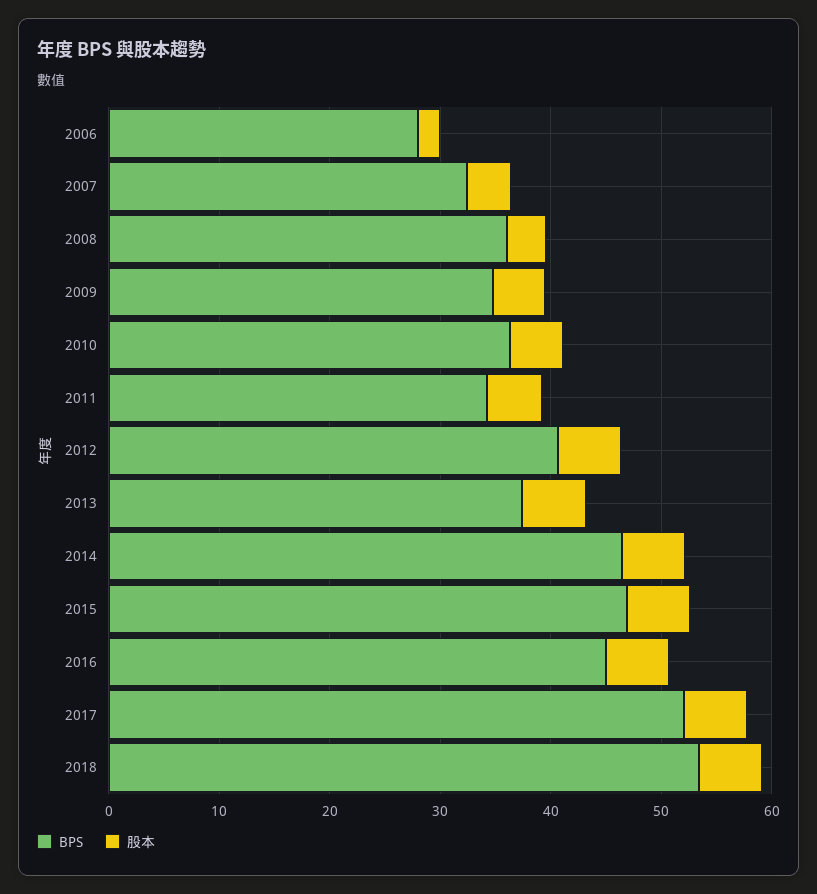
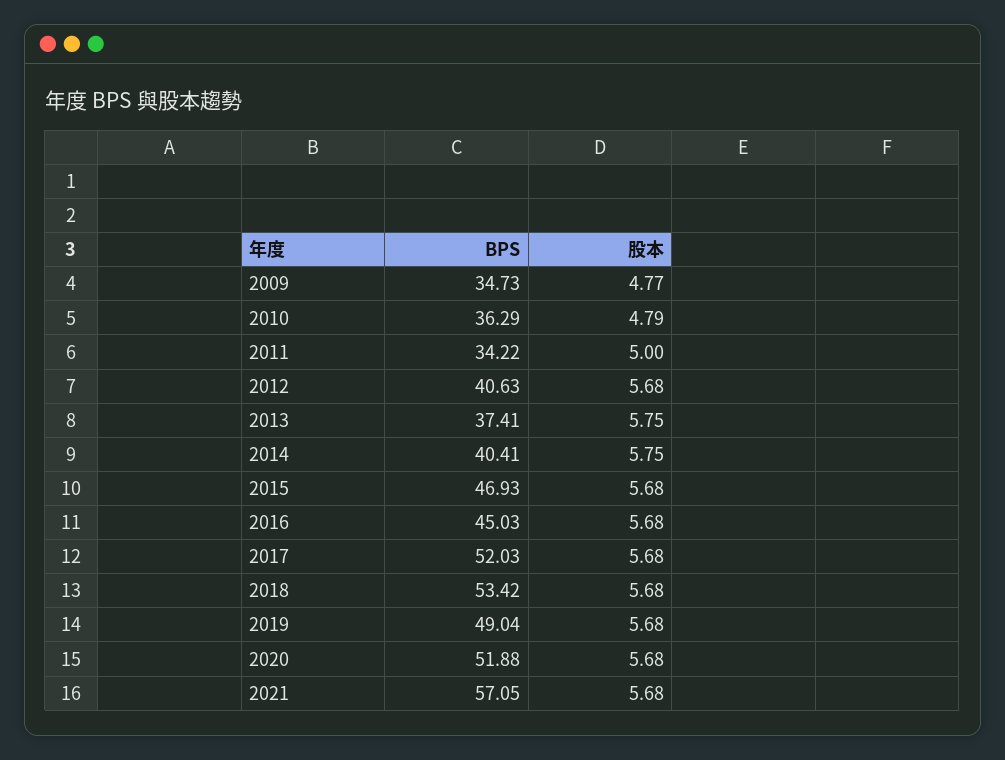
BPS, 2006: 28 -> none
股本, 2006: 2 -> none
BPS, 2007: 32 -> none
股本, 2007: 4 -> none
BPS, 2008: 36 -> none
股本, 2008: 4 -> none
BPS, 2014: 46 -> 40.41
BPS, 2019: none -> 49.04
股本, 2019: none -> 5.68
BPS, 2020: none -> 51.88
股本, 2020: none -> 5.68
BPS, 2021: none -> 57.05
股本, 2021: none -> 5.68

